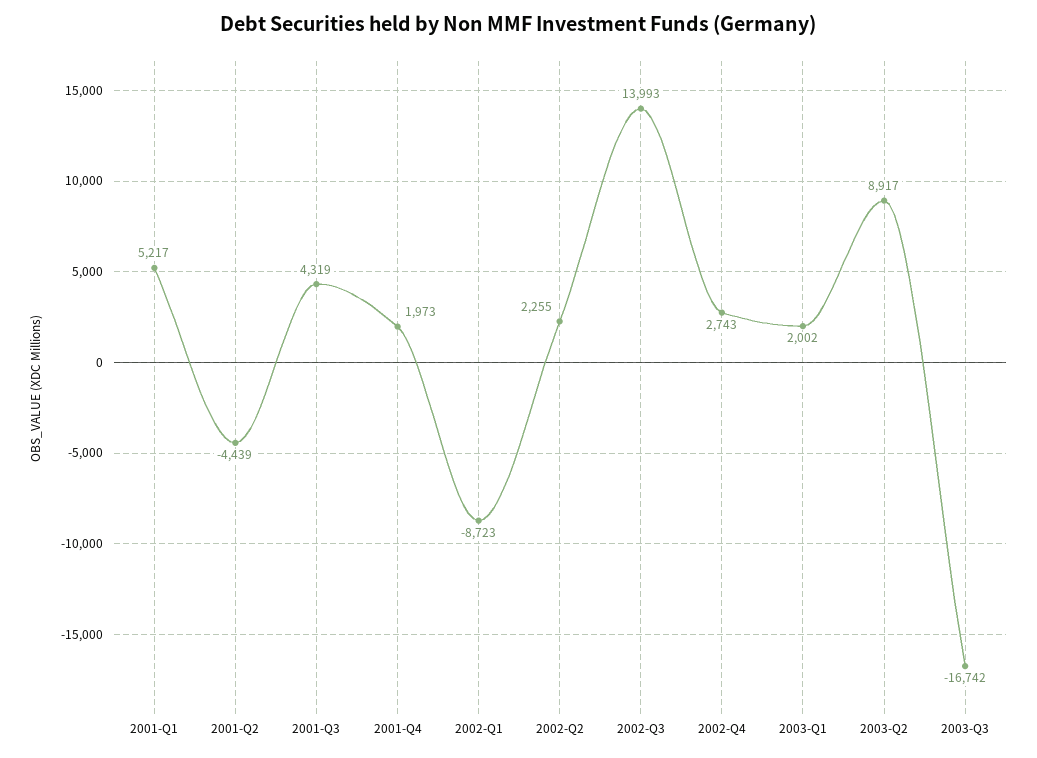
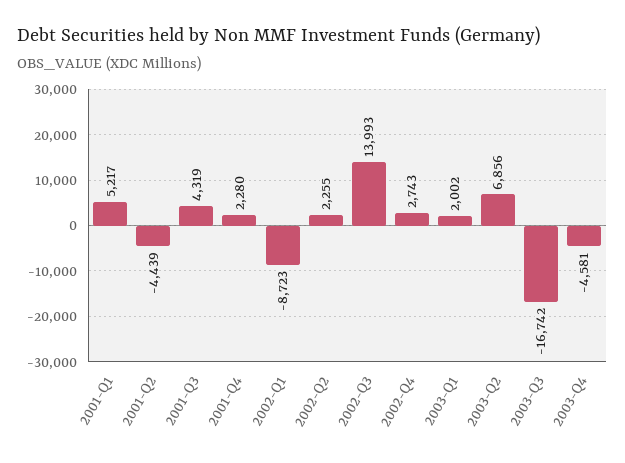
2001-Q4: 1973 -> 2280
2003-Q2: 8917 -> 6856
2003-Q4: none -> -4581

